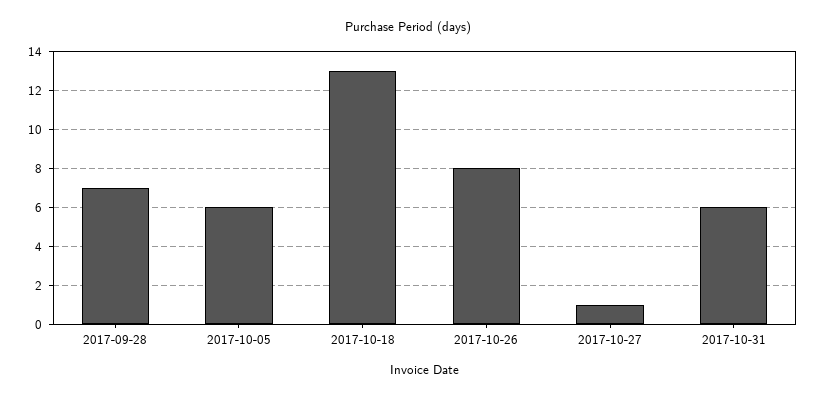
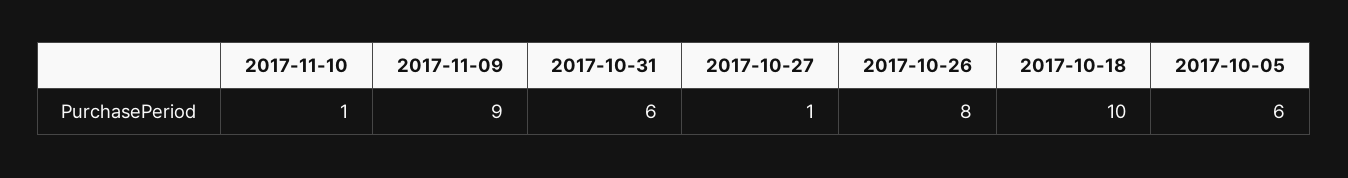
2017-09-28: 7 -> none
2017-10-18: 13 -> 10
2017-11-10: none -> 1
2017-11-09: none -> 9

